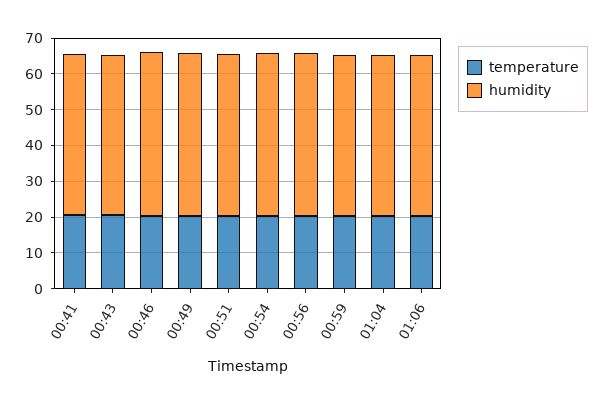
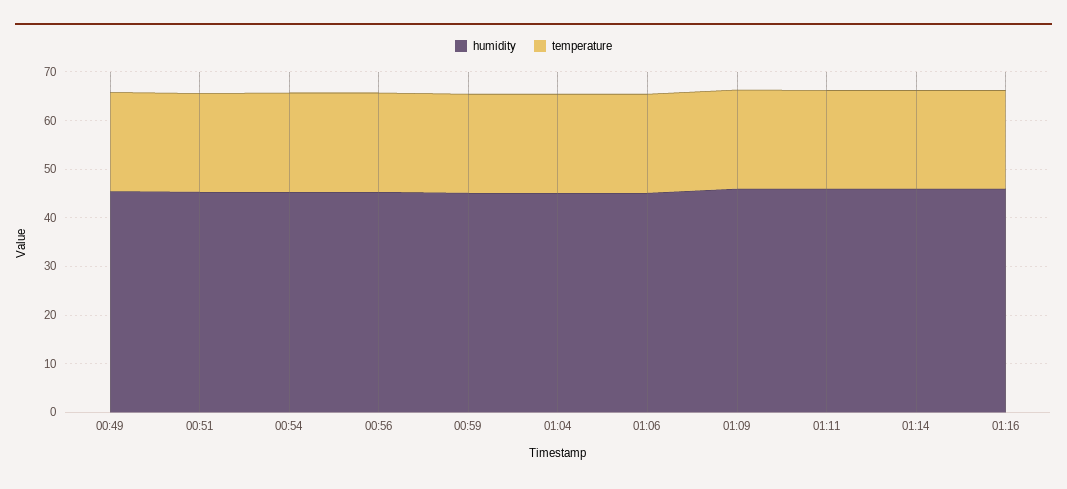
temperature, 00:41: 20 -> none
humidity, 00:41: 45 -> none
temperature, 00:43: 20 -> none
humidity, 00:43: 45 -> none
temperature, 00:46: 20 -> none
humidity, 00:46: 45 -> none
humidity, 01:09: none -> 46
temperature, 01:09: none -> 20
humidity, 01:11: none -> 46
temperature, 01:11: none -> 20
humidity, 01:14: none -> 46
temperature, 01:14: none -> 20
humidity, 01:16: none -> 46
temperature, 01:16: none -> 20

